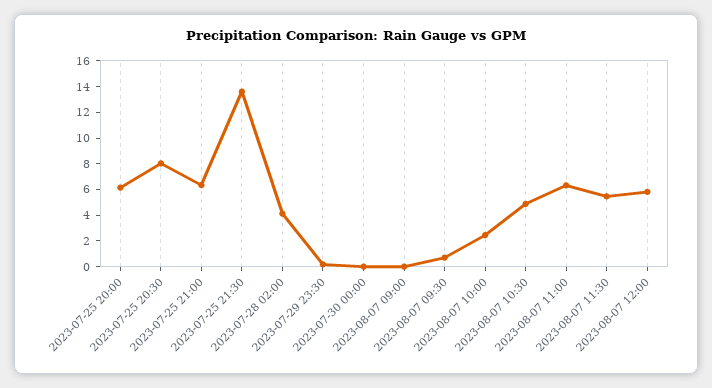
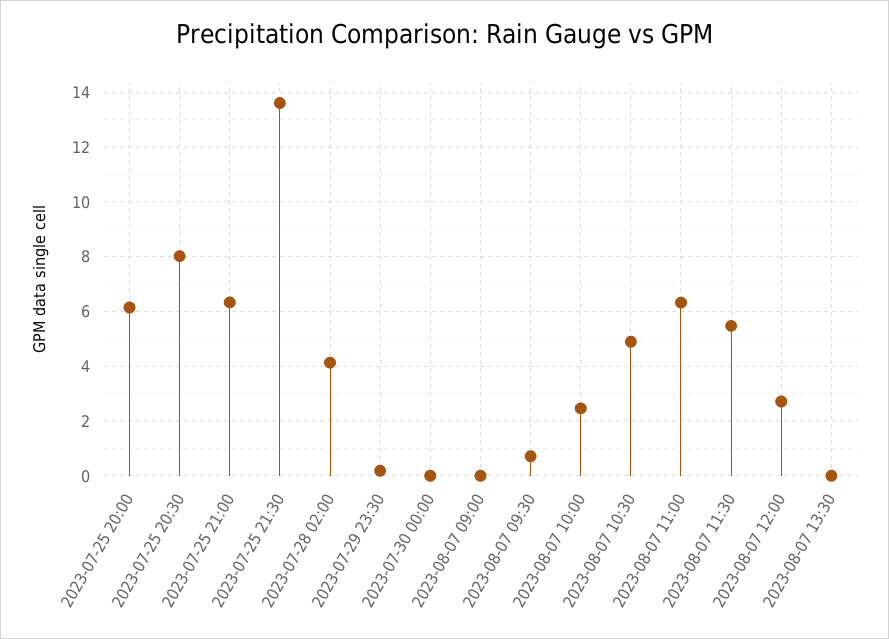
2023-08-07 12:00: 6 -> 2.75
2023-08-07 13:30: none -> 0

